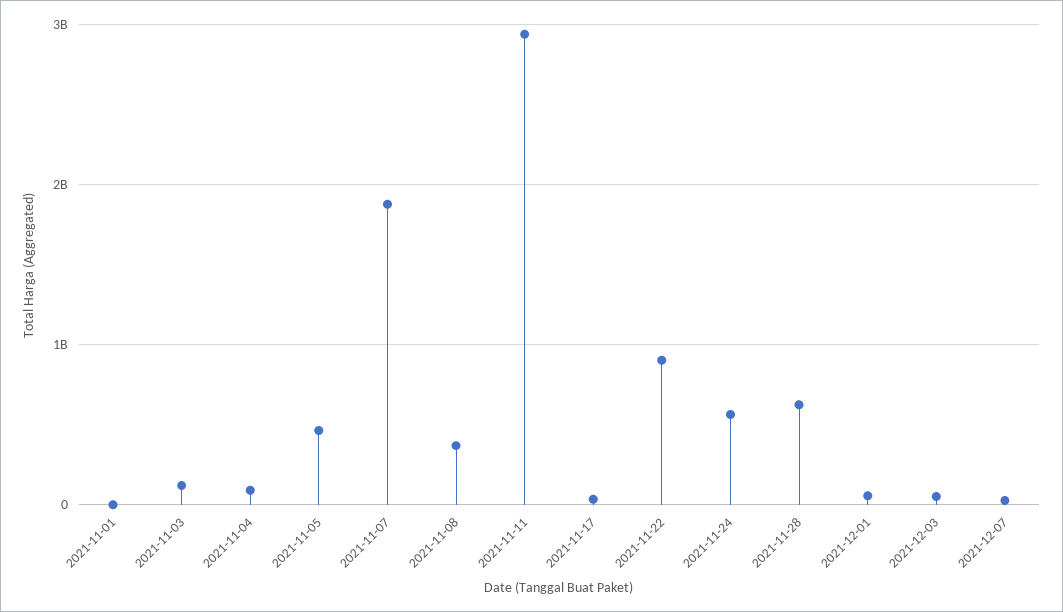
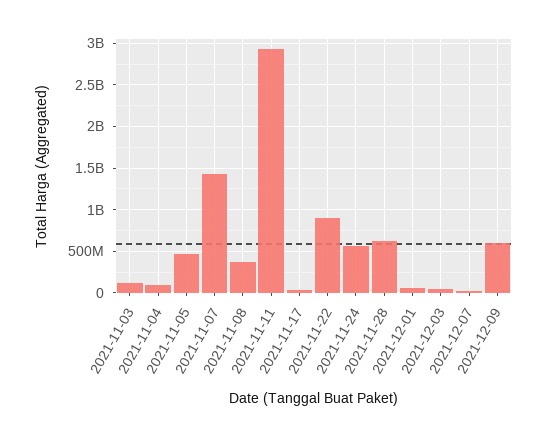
2021-11-01: 0 -> none
2021-11-07: 1900000000 -> 1400000000
2021-12-09: none -> 600000000

